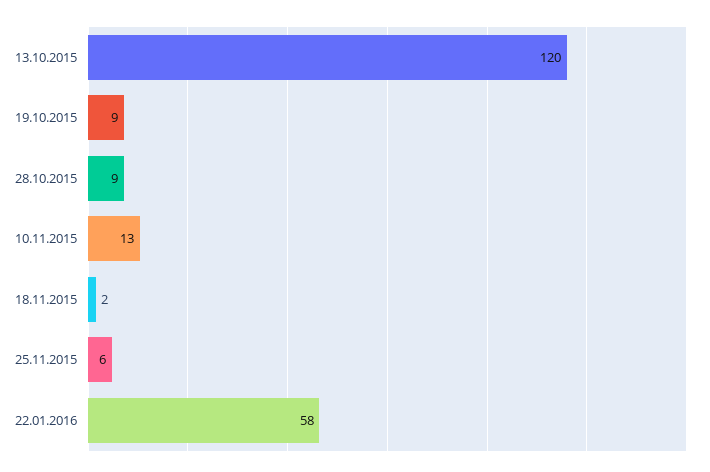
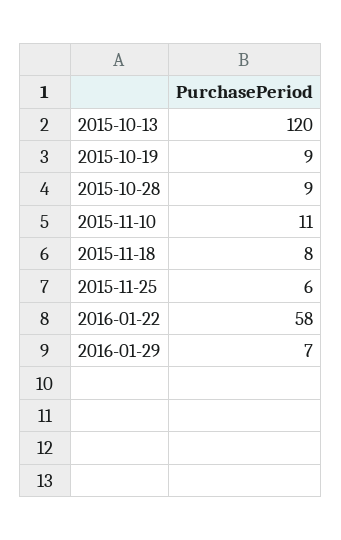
10.11.2015: 13 -> 11
18.11.2015: 2 -> 8
2016-01-29: none -> 7

